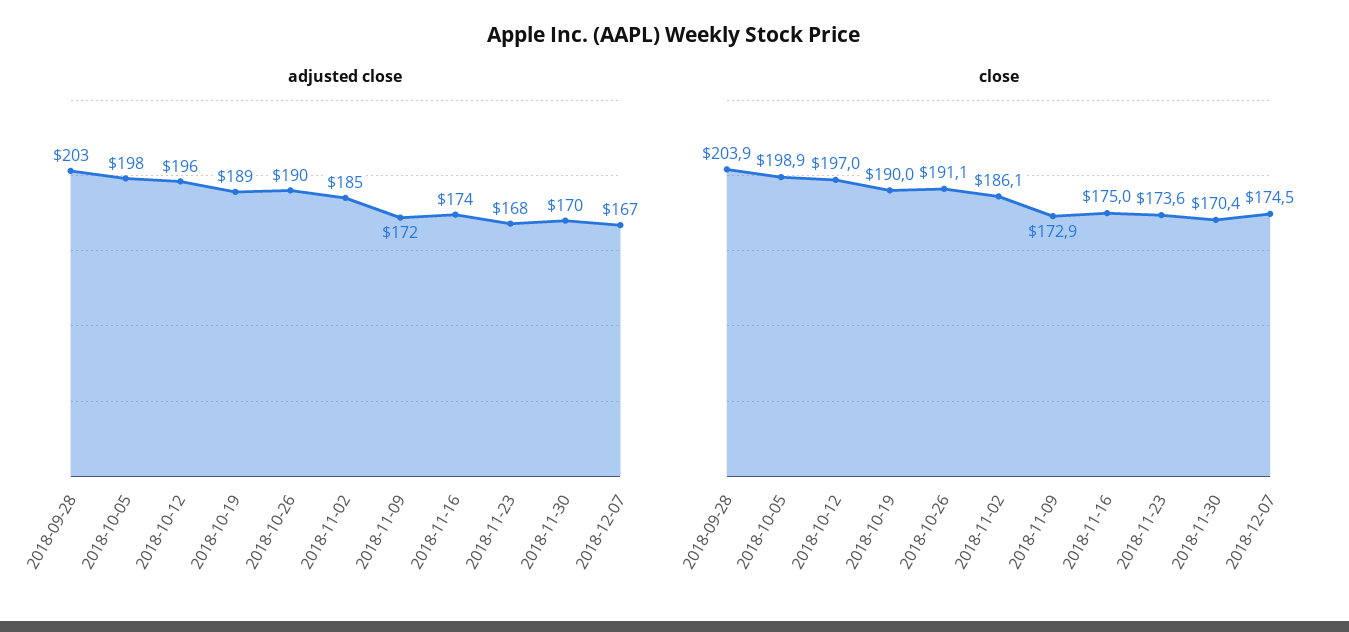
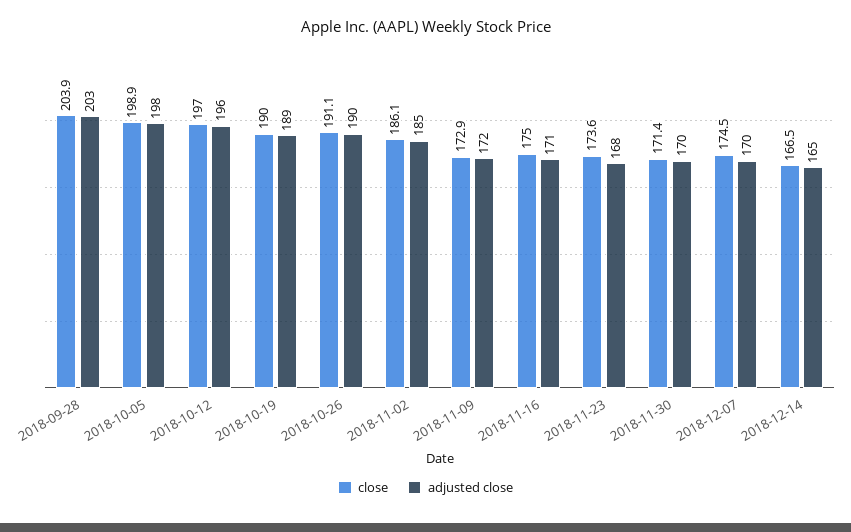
adjusted close, 2018-11-16: 174 -> 171
adjusted close, 2018-12-07: 167 -> 170
close, 2018-11-30: 170.4 -> 171.4
close, 2018-12-14: none -> 166.5
adjusted close, 2018-12-14: none -> 165

